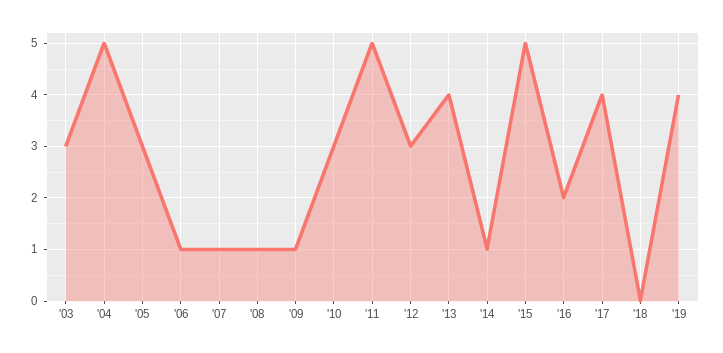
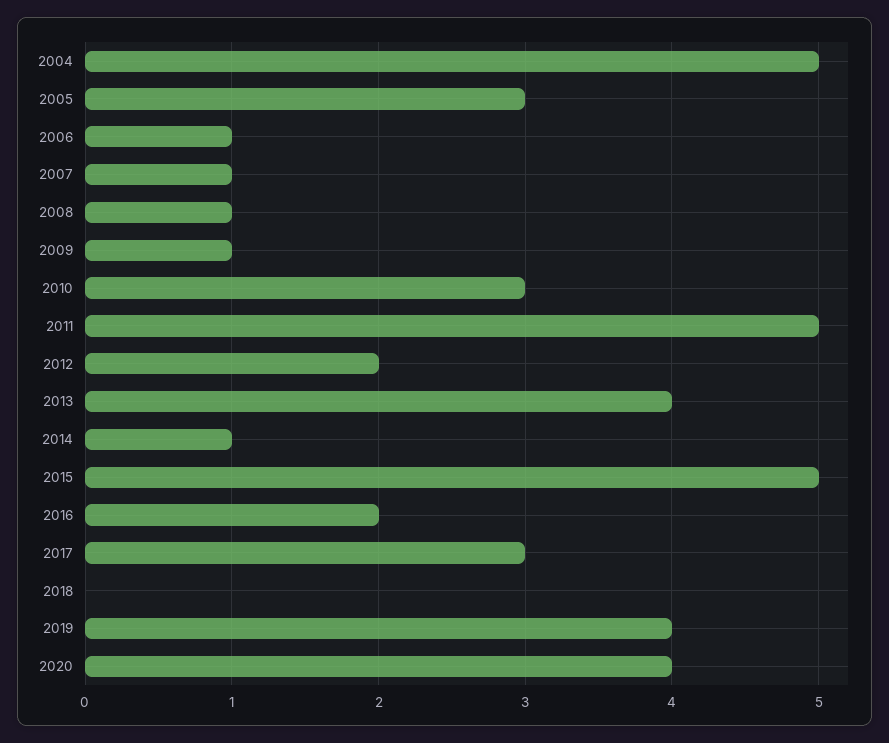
'03: 3 -> none
'12: 3 -> 2
'17: 4 -> 3
2020: none -> 4

